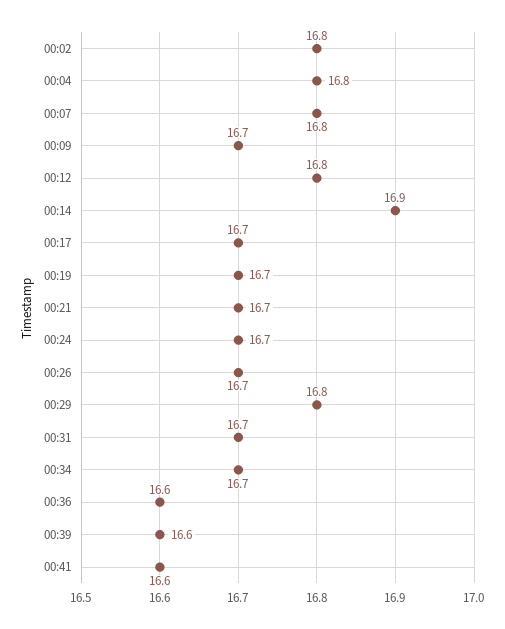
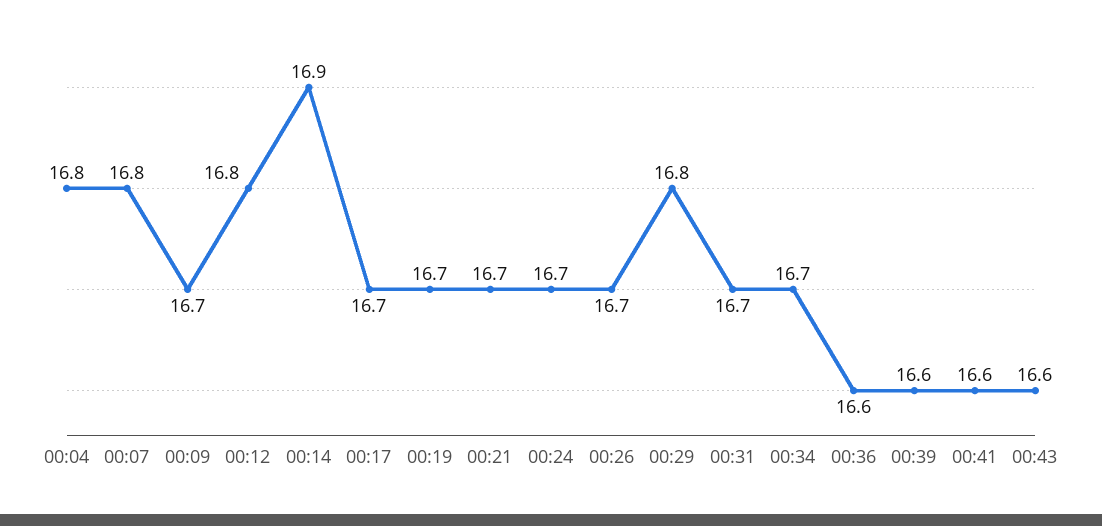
00:02: 16.8 -> none
00:43: none -> 16.6

